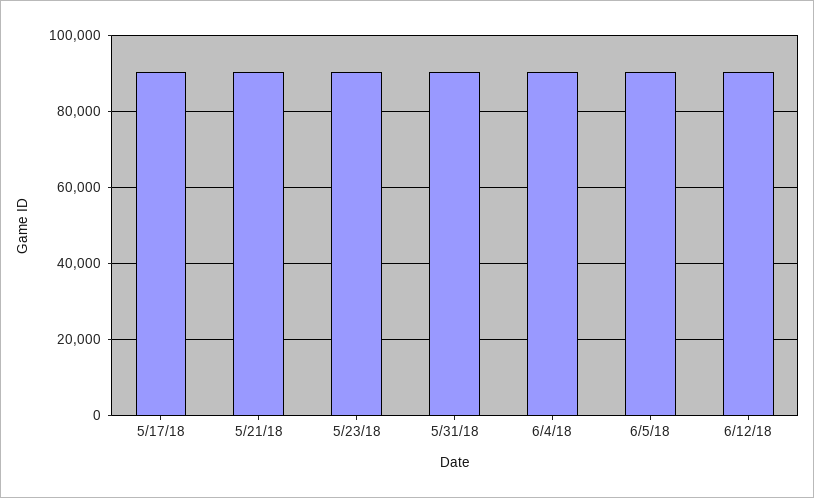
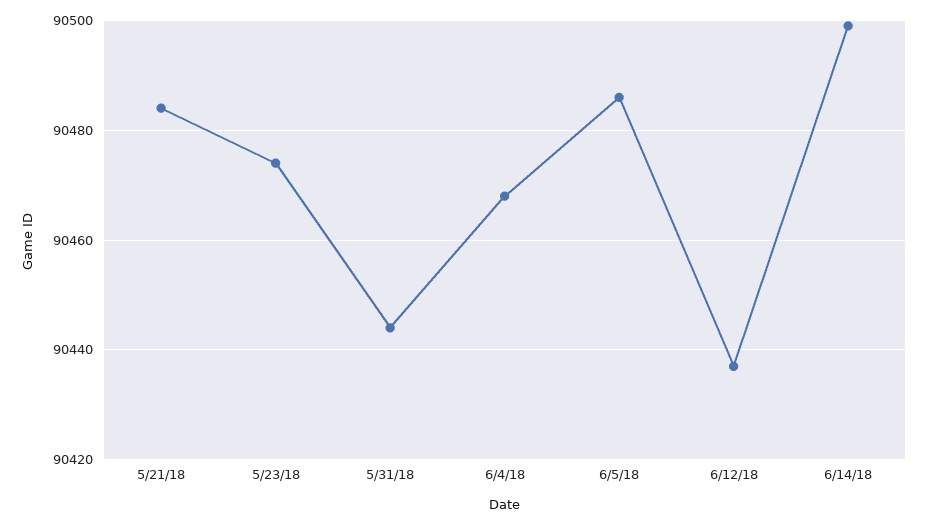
5/17/18: 90000 -> none
6/14/18: none -> 90500

